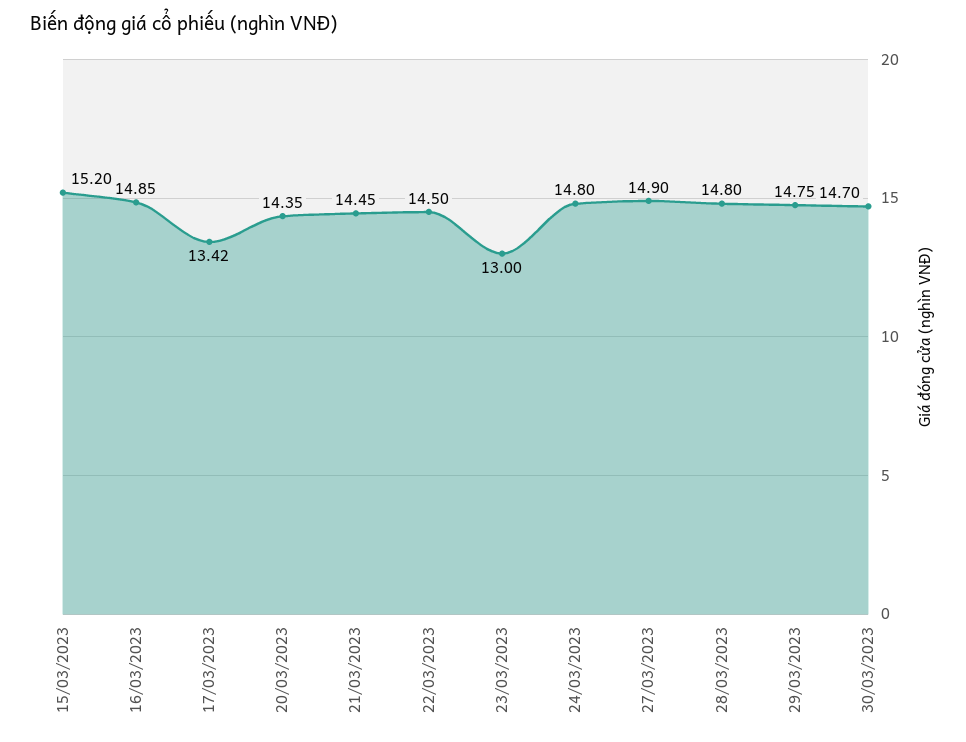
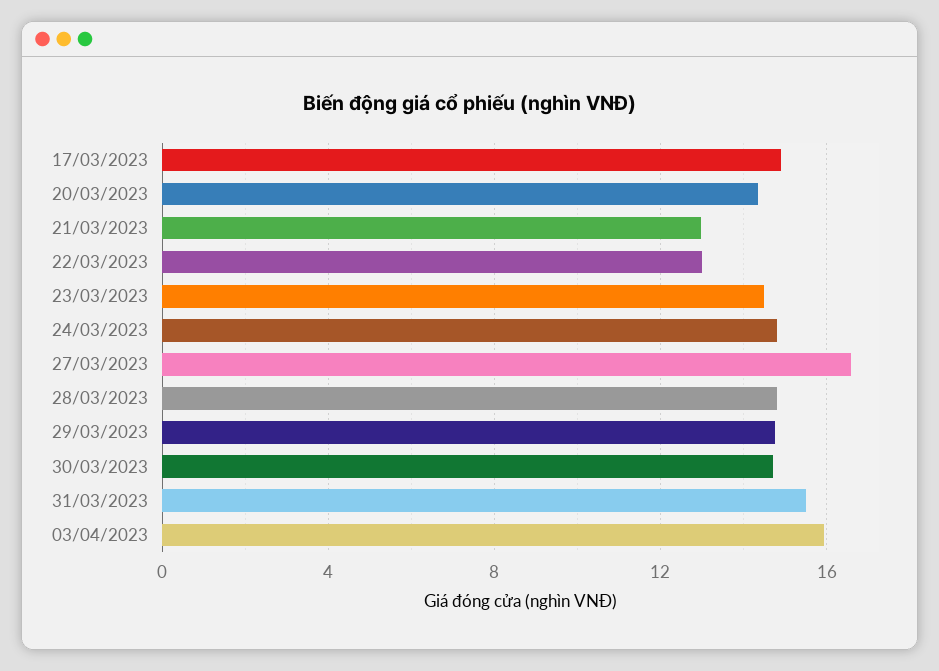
15/03/2023: 15.2 -> none
16/03/2023: 14.85 -> none
17/03/2023: 13.42 -> 15
21/03/2023: 14.45 -> 13
22/03/2023: 14.5 -> 13
23/03/2023: 13 -> 14.5
27/03/2023: 14.9 -> 16.5
31/03/2023: none -> 15.5
03/04/2023: none -> 16

